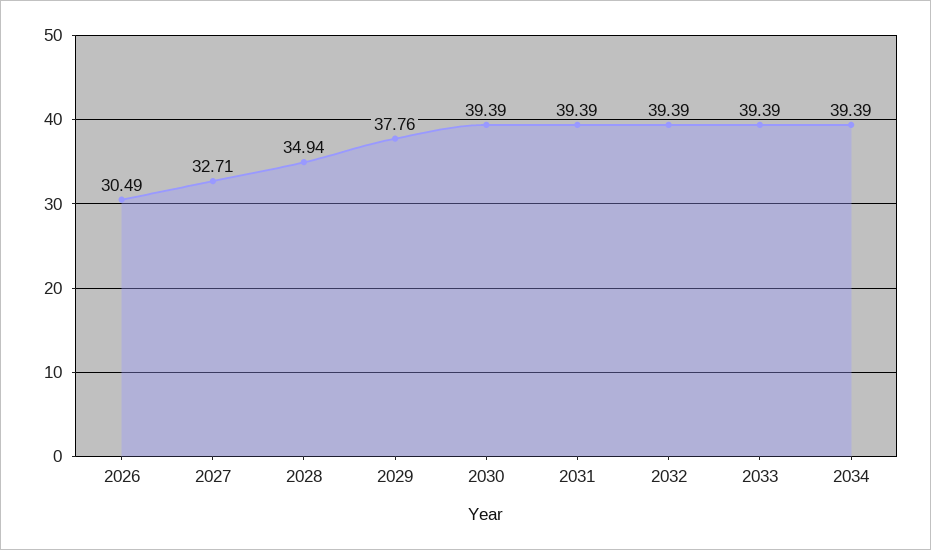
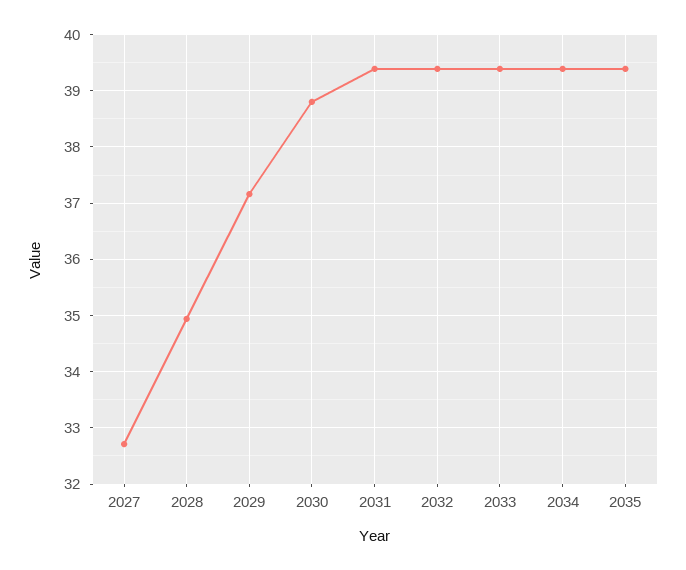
2026: 30.49 -> none
2029: 37.76 -> 37.2
2030: 39.39 -> 38.8
2035: none -> 39.4

